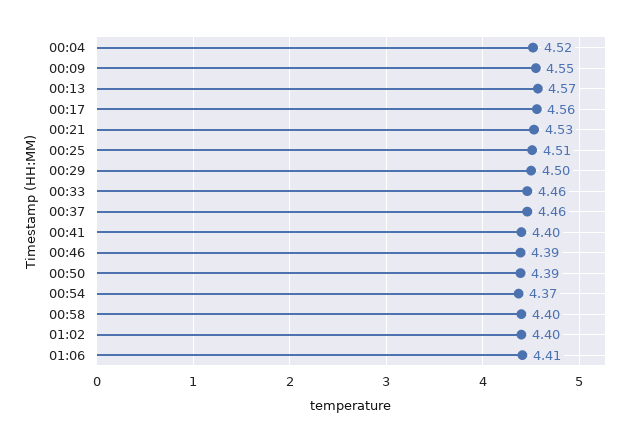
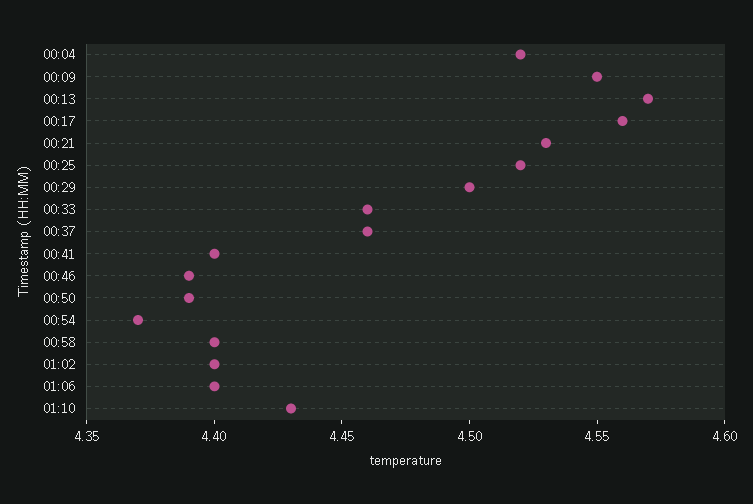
00:25: 4.51 -> 4.52
01:06: 4.41 -> 4.4
01:10: none -> 4.43

